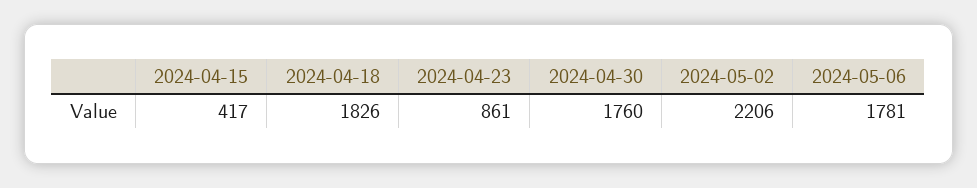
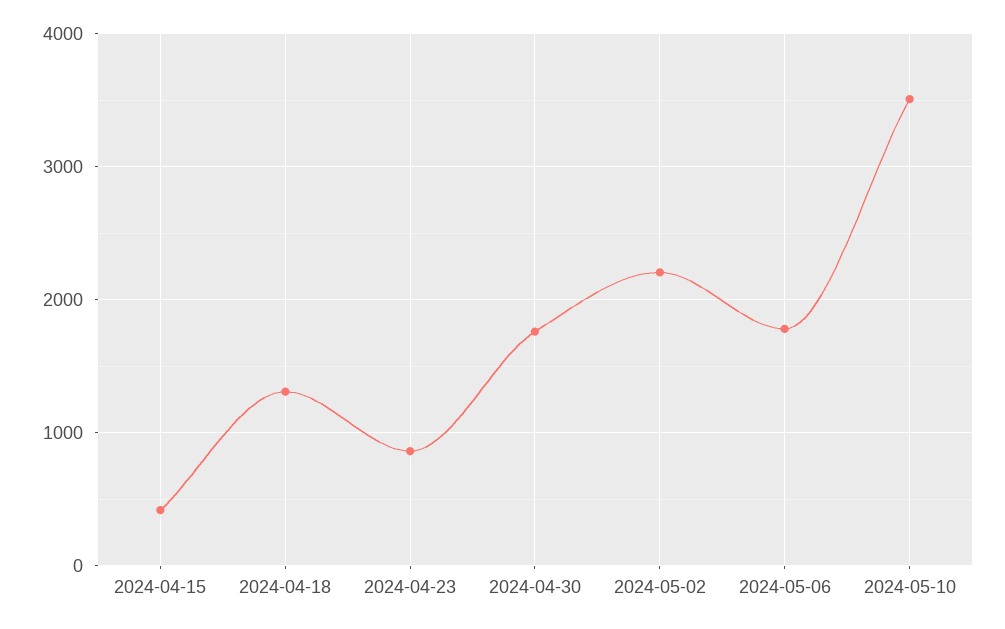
2024-04-18: 1826 -> 1300
2024-05-10: none -> 3500

